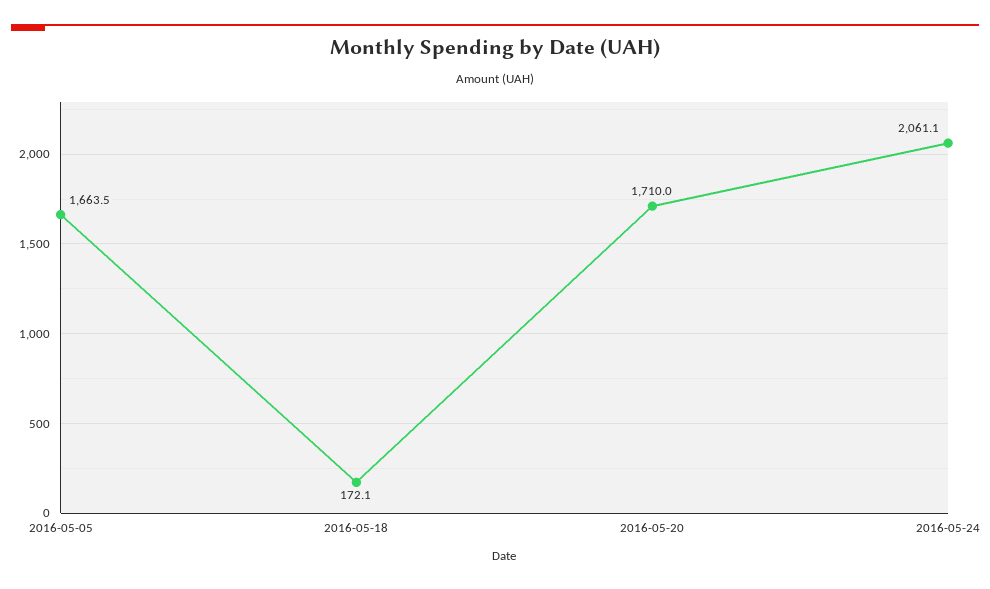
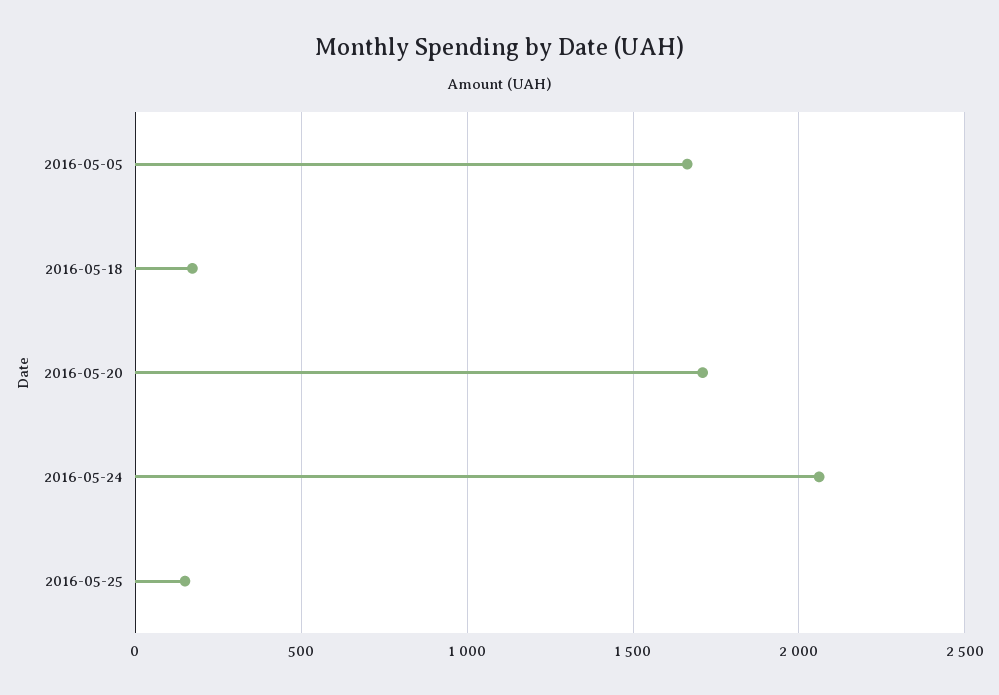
2016-05-25: none -> 150

